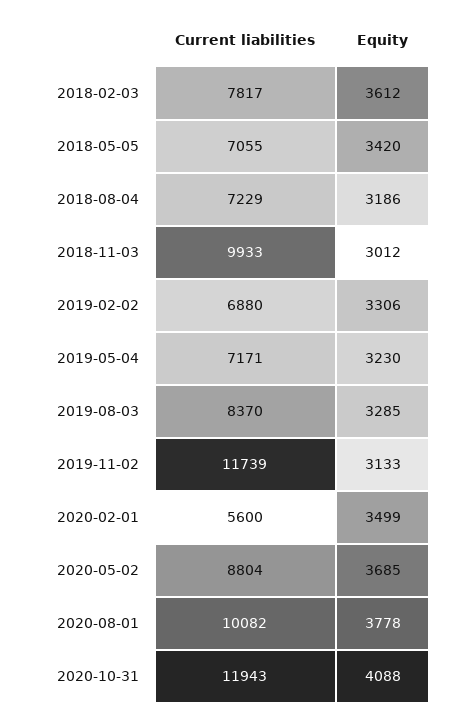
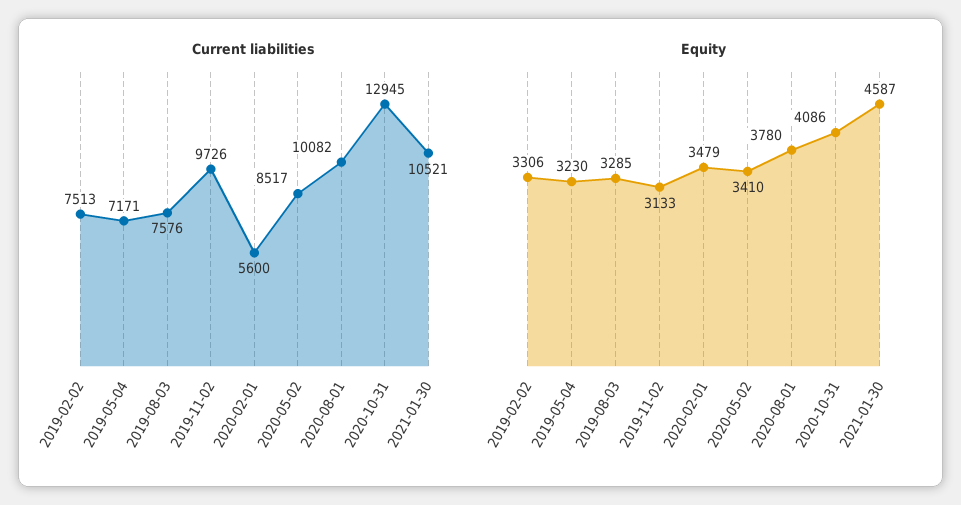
Current liabilities, 2018-02-03: 7817 -> none
Equity, 2018-02-03: 3612 -> none
Current liabilities, 2018-05-05: 7055 -> none
Equity, 2018-05-05: 3420 -> none
Current liabilities, 2018-08-04: 7229 -> none
Equity, 2018-08-04: 3186 -> none
Current liabilities, 2018-11-03: 9933 -> none
Equity, 2018-11-03: 3012 -> none
Current liabilities, 2019-02-02: 6880 -> 7513
Current liabilities, 2019-08-03: 8370 -> 7576
Current liabilities, 2019-11-02: 11739 -> 9726
Equity, 2020-02-01: 3499 -> 3479
Current liabilities, 2020-05-02: 8804 -> 8517
Equity, 2020-05-02: 3685 -> 3410
Equity, 2020-08-01: 3778 -> 3780
Current liabilities, 2020-10-31: 11943 -> 12945
Equity, 2020-10-31: 4088 -> 4086
Current liabilities, 2021-01-30: none -> 10521
Equity, 2021-01-30: none -> 4587

